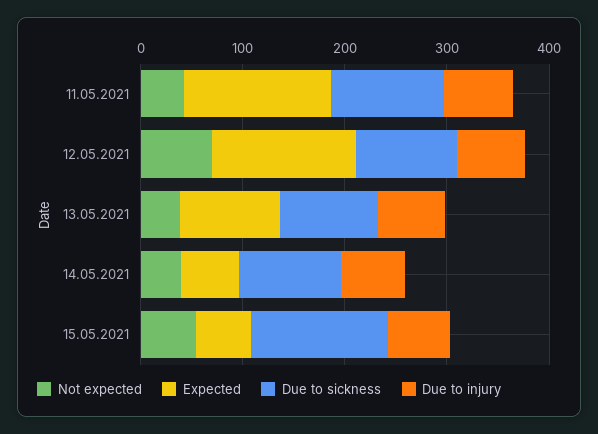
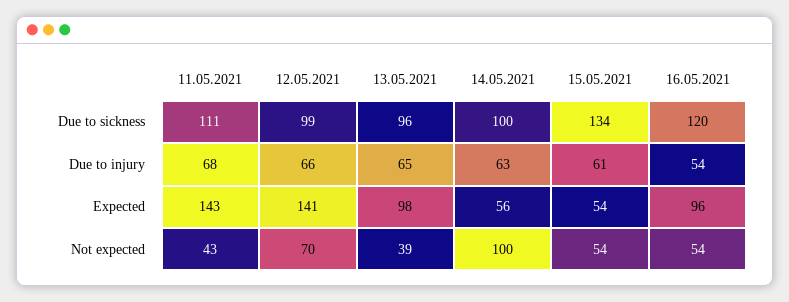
Not expected, 14.05.2021: 40 -> 100
Due to sickness, 16.05.2021: none -> 120
Due to injury, 16.05.2021: none -> 54
Expected, 16.05.2021: none -> 96
Not expected, 16.05.2021: none -> 54

